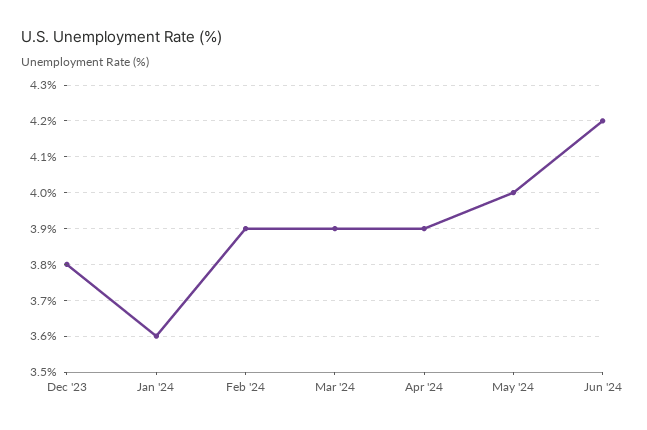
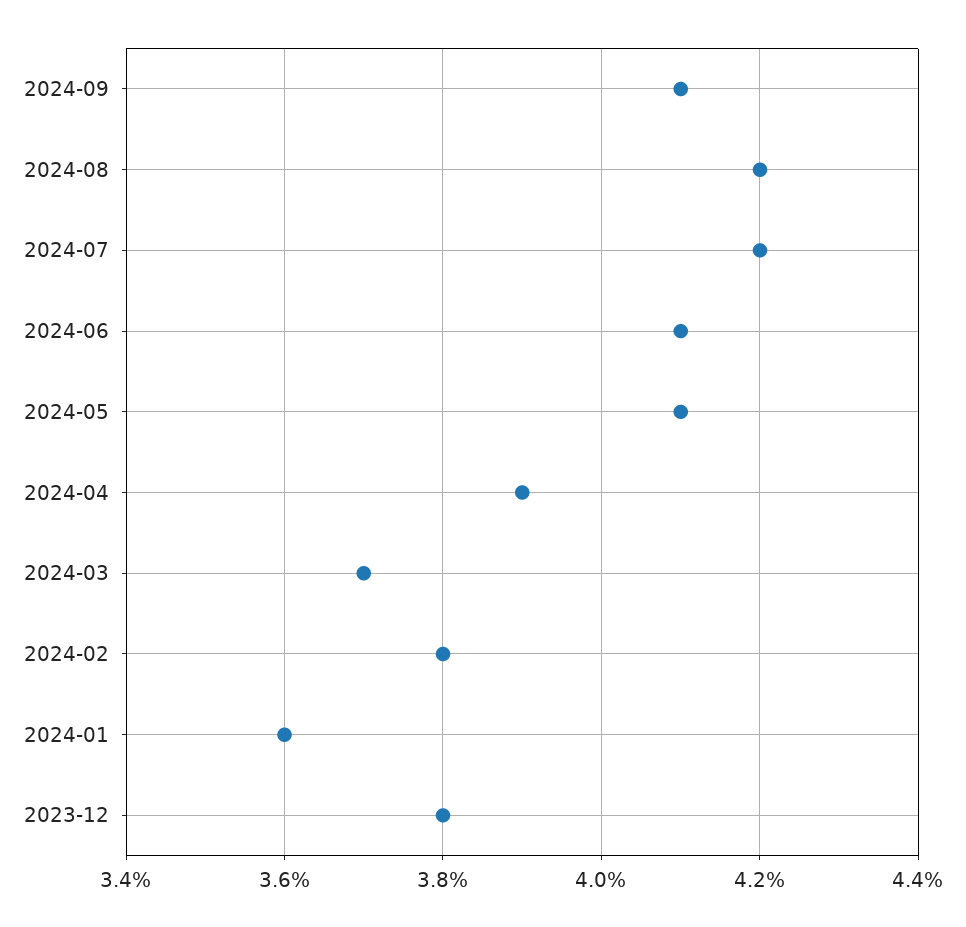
Feb '24: 3.9 -> 3.8
Mar '24: 3.9 -> 3.7
May '24: 4 -> 4.1
Jun '24: 4.2 -> 4.1
2024-09: none -> 4.1
2024-08: none -> 4.2
2024-07: none -> 4.2

